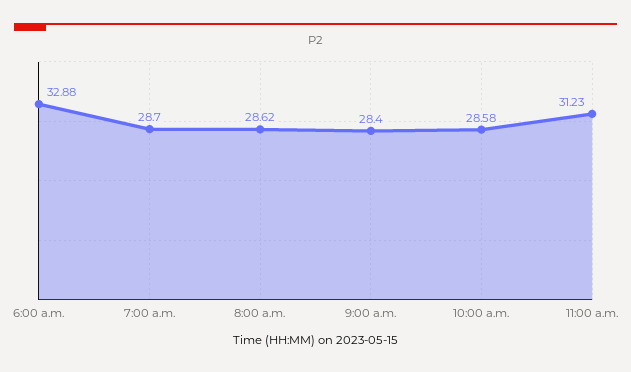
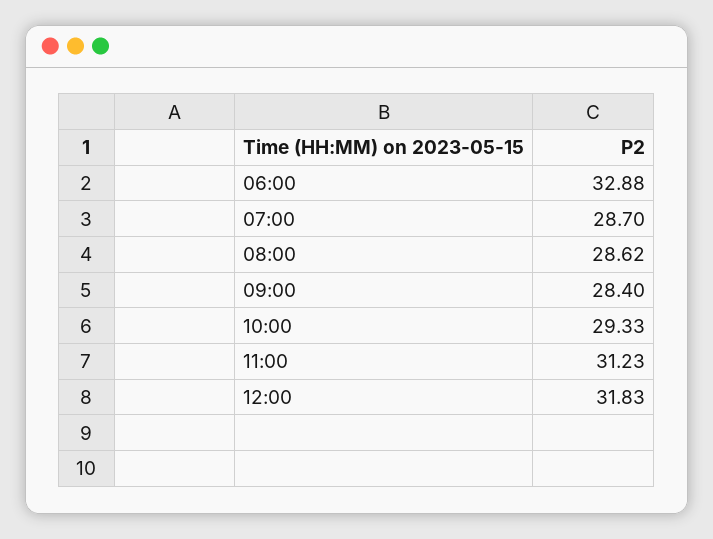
10:00 a.m.: 28.58 -> 29.33
12:00: none -> 31.83

